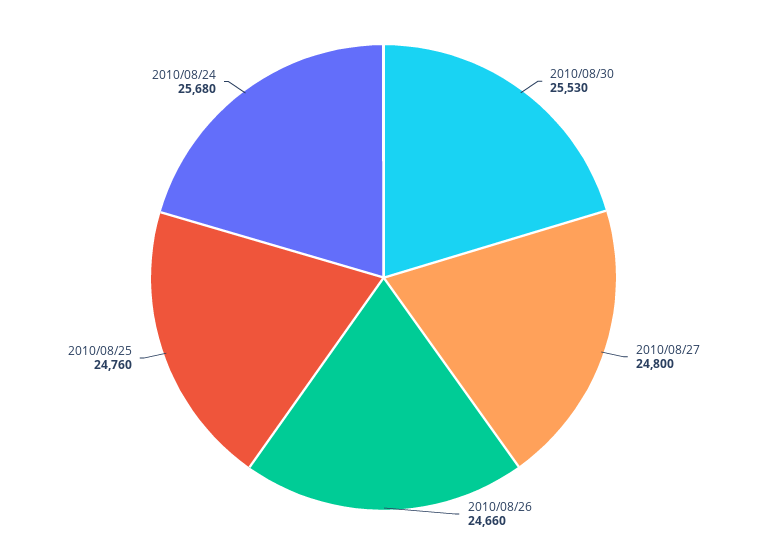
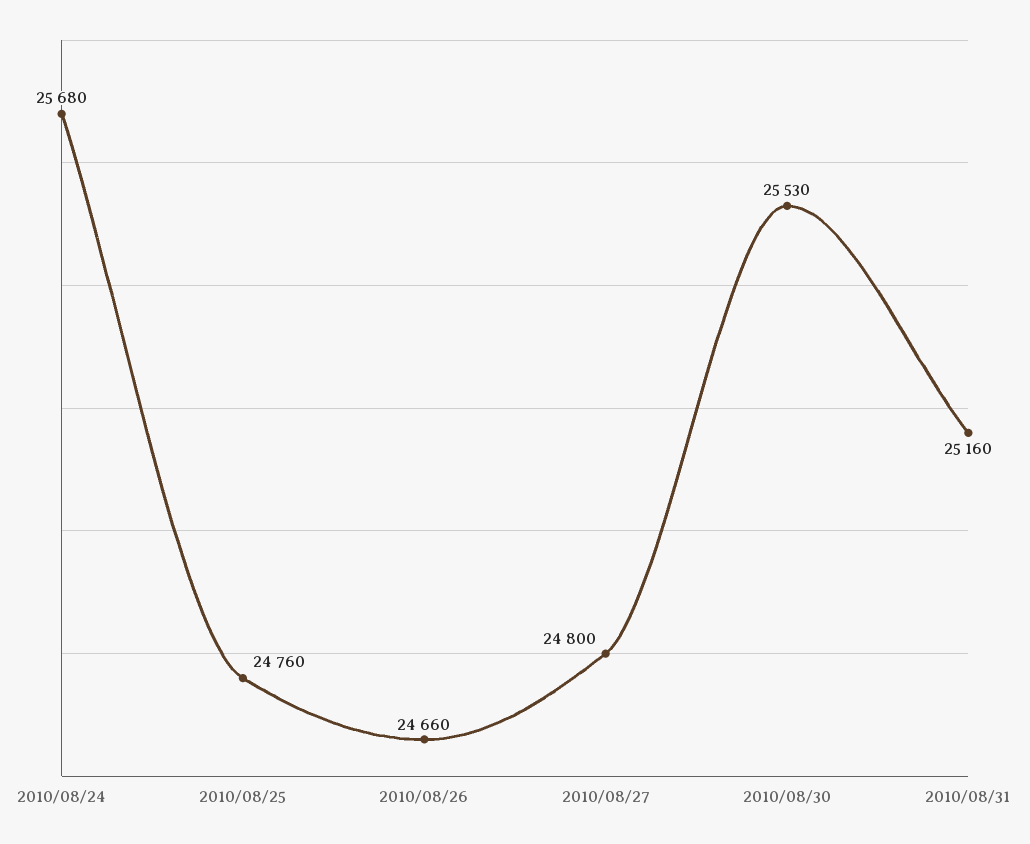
2010/08/31: none -> 25160

